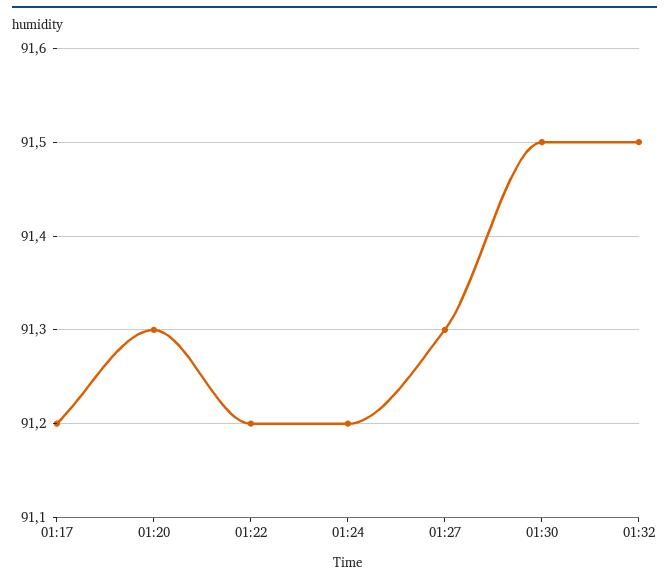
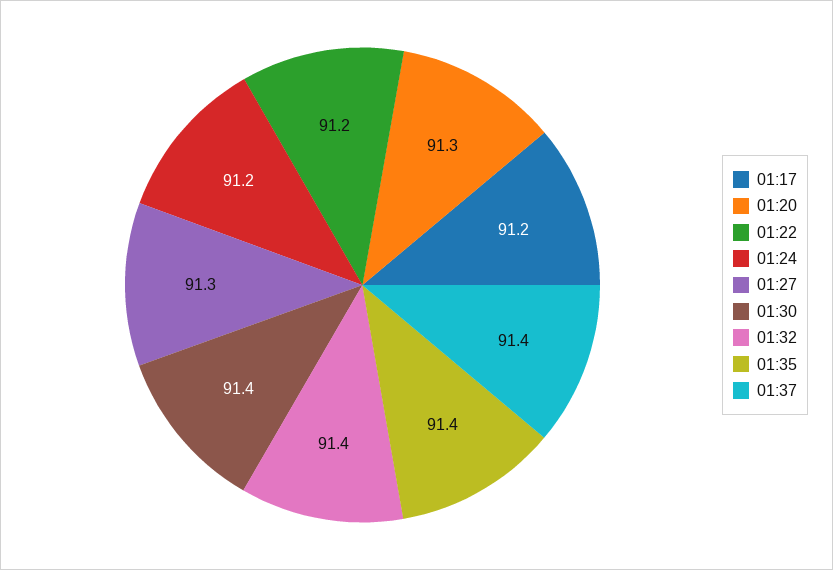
01:30: 91.5 -> 91.4
01:32: 91.5 -> 91.4
01:35: none -> 91.4
01:37: none -> 91.4

